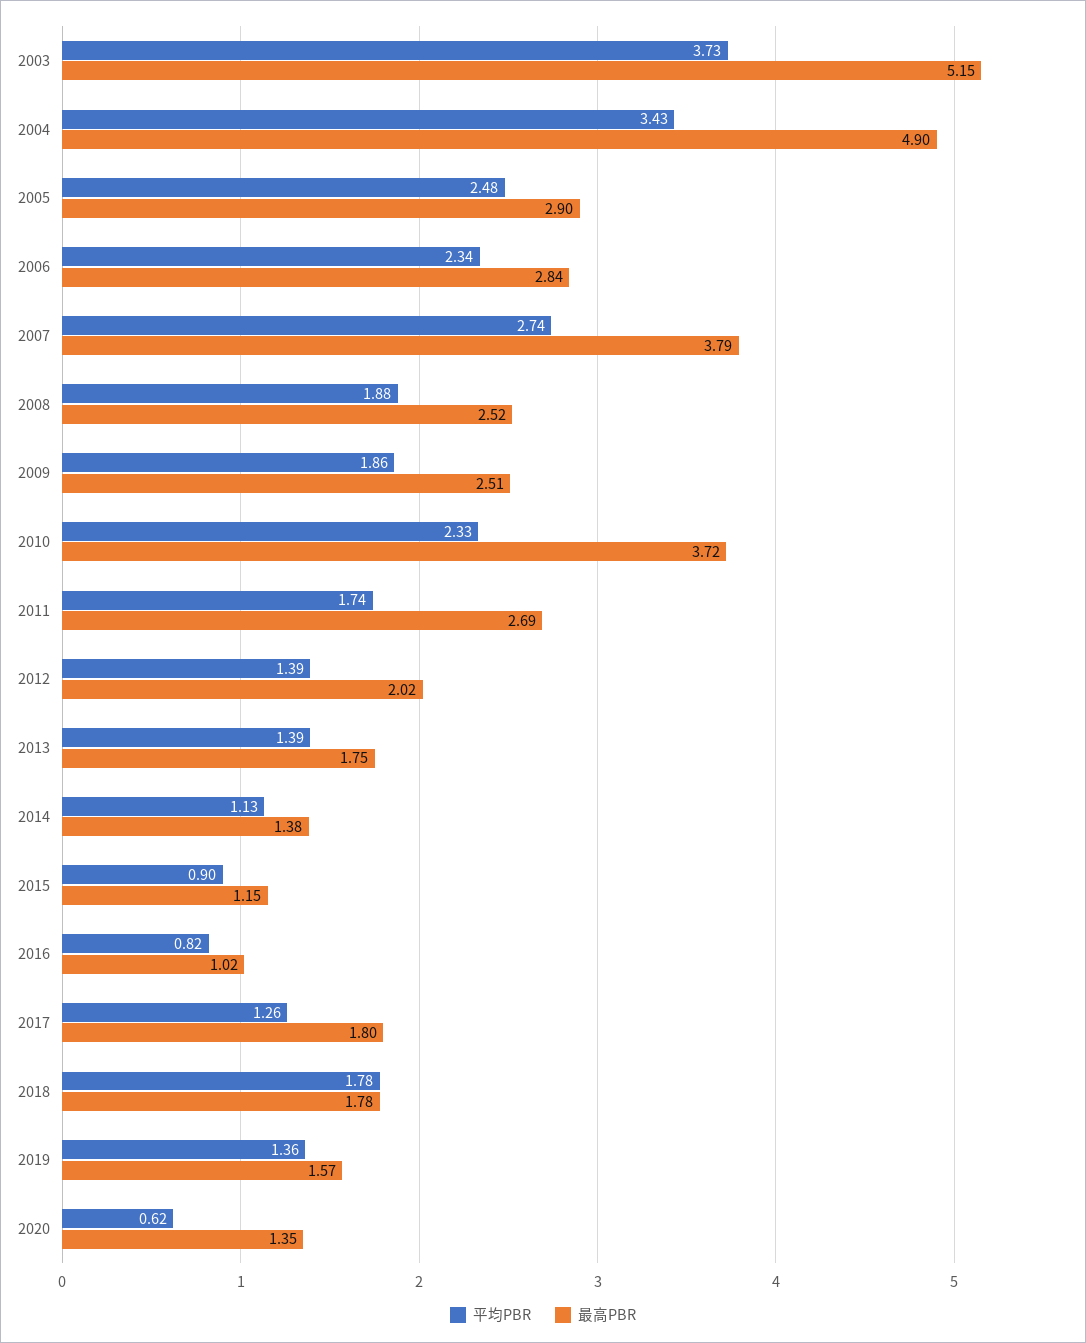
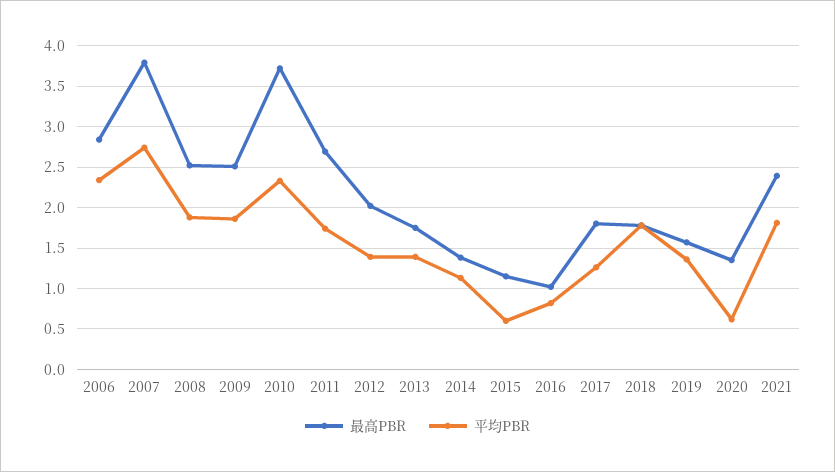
平均PBR, 2003: 3.73 -> none
最高PBR, 2003: 5.15 -> none
平均PBR, 2004: 3.43 -> none
最高PBR, 2004: 4.9 -> none
平均PBR, 2005: 2.48 -> none
最高PBR, 2005: 2.9 -> none
平均PBR, 2015: 0.9 -> 0.6
最高PBR, 2021: none -> 2.4
平均PBR, 2021: none -> 1.8

